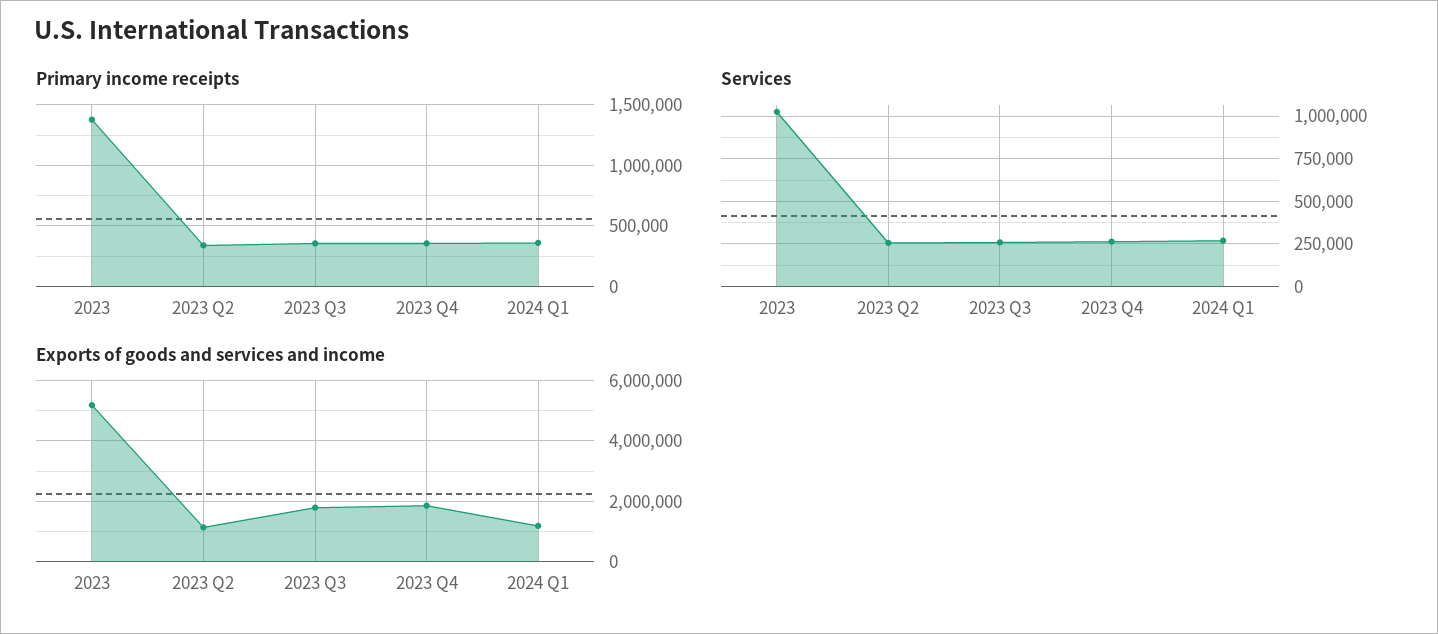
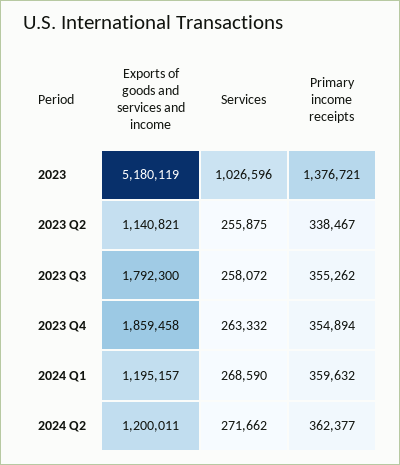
Exports of goods and services and income, 2024 Q2: none -> 1200011
Services, 2024 Q2: none -> 271662
Primary income receipts, 2024 Q2: none -> 362377

